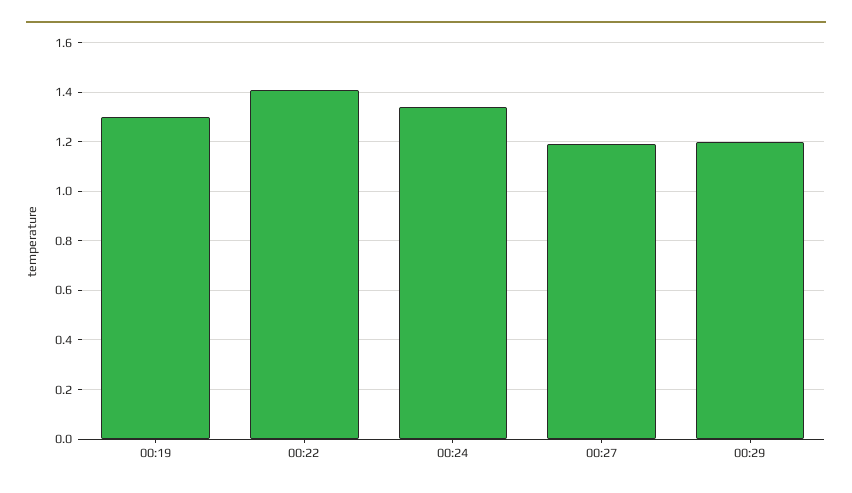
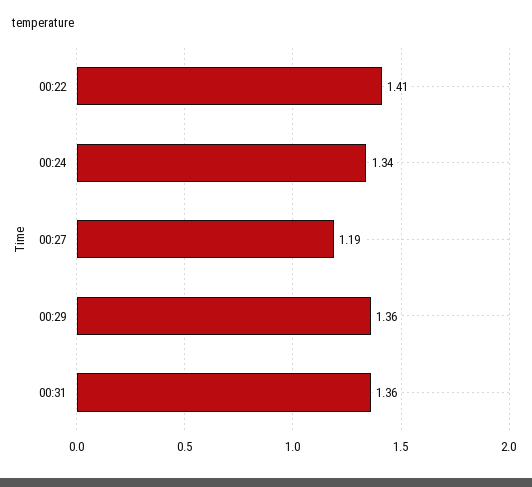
00:19: 1.3 -> none
00:29: 1.2 -> 1.36
00:31: none -> 1.36

